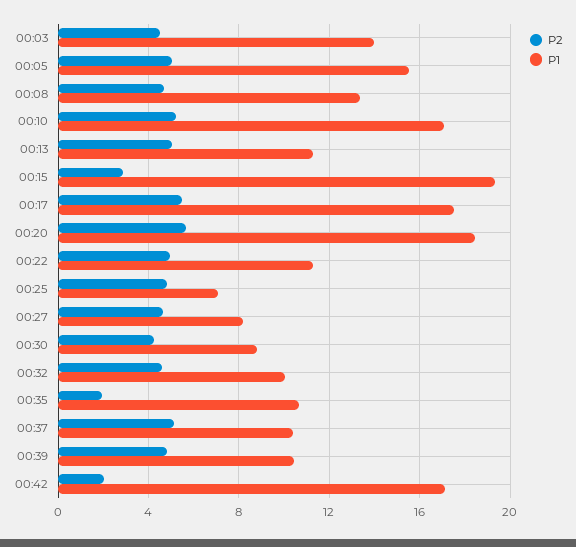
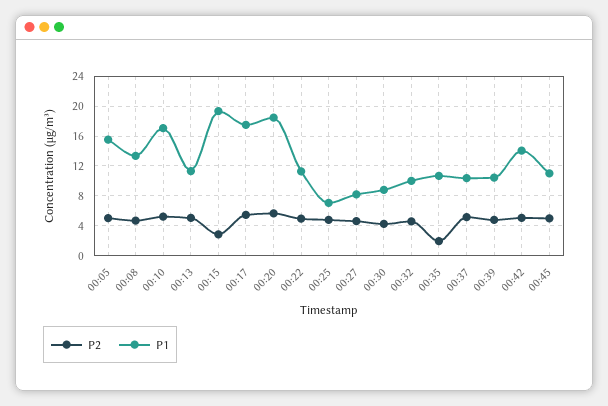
P2, 00:03: 4.5 -> none
P1, 00:03: 14 -> none
P2, 00:42: 2 -> 5
P1, 00:42: 17 -> 14
P2, 00:45: none -> 5
P1, 00:45: none -> 11

